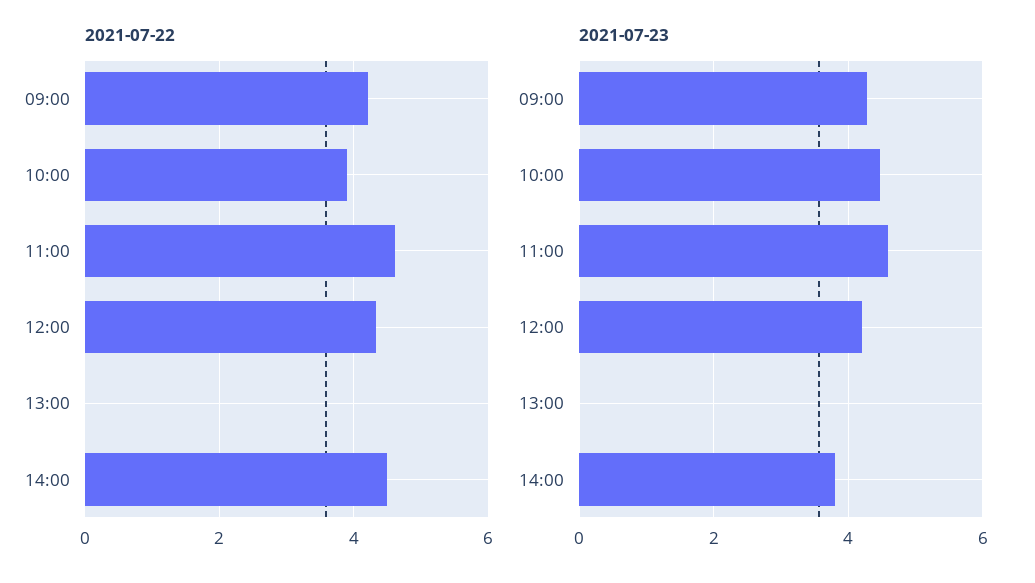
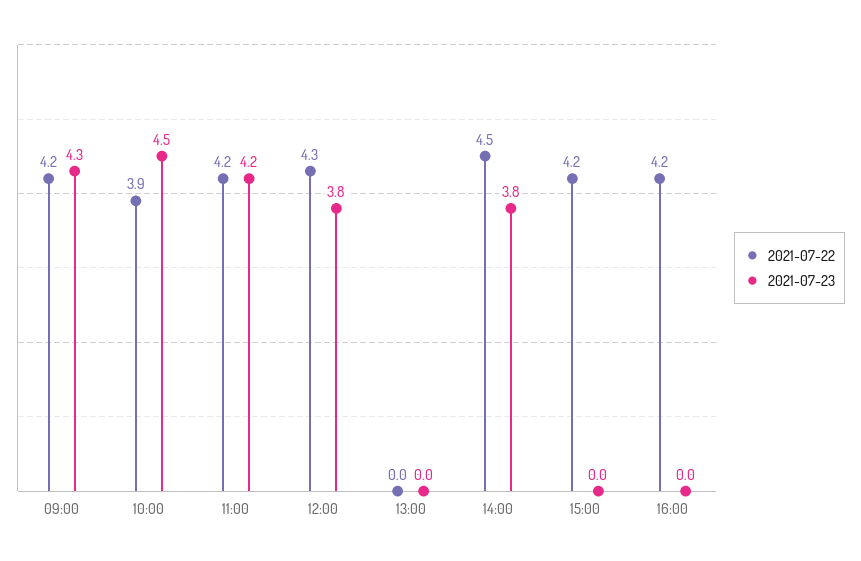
2021-07-22, 11:00: 4.6 -> 4.2
2021-07-23, 11:00: 4.6 -> 4.2
2021-07-23, 12:00: 4.2 -> 3.8
2021-07-22, 15:00: none -> 4.2
2021-07-23, 15:00: none -> 0
2021-07-22, 16:00: none -> 4.2
2021-07-23, 16:00: none -> 0

